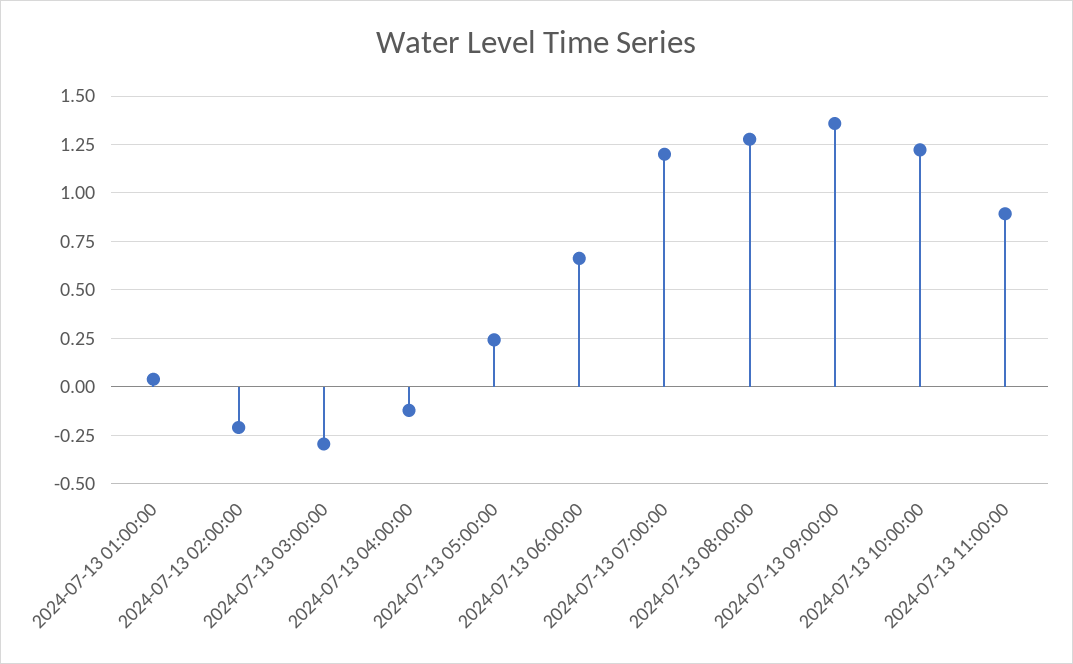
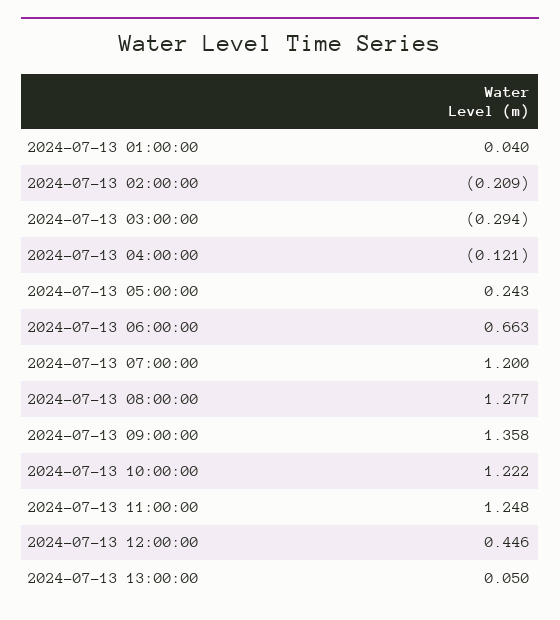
2024-07-13 11:00:00: 0.9 -> 1.248
2024-07-13 12:00:00: none -> 0.446
2024-07-13 13:00:00: none -> 0.05

